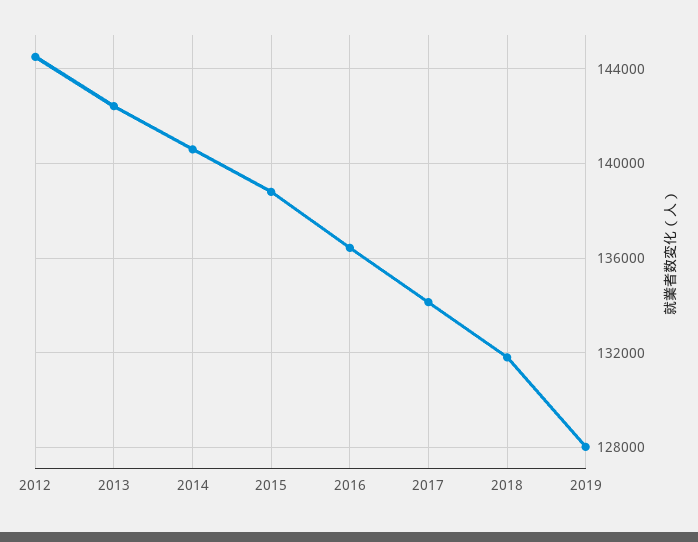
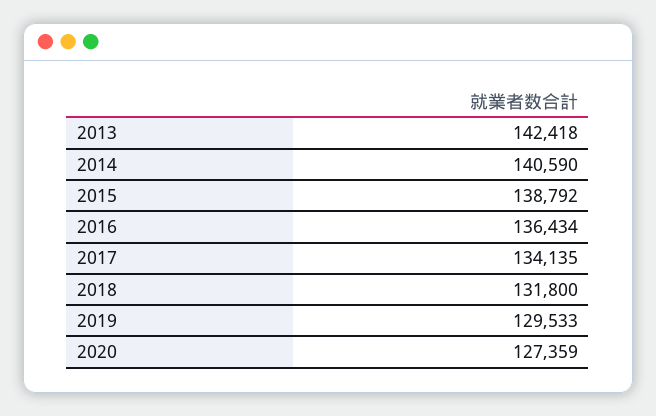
2012: 144500 -> none
2019: 128000 -> 129533
2020: none -> 127359

